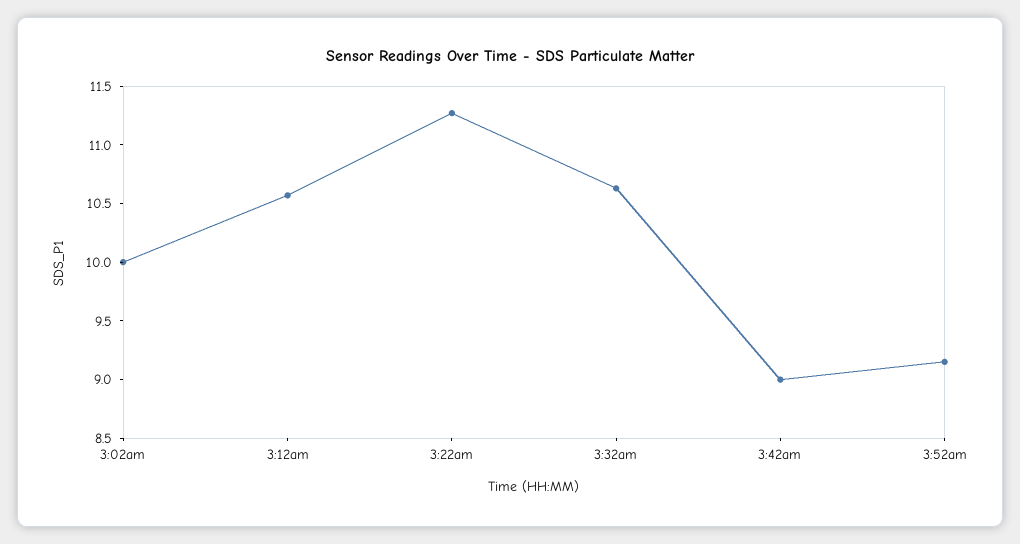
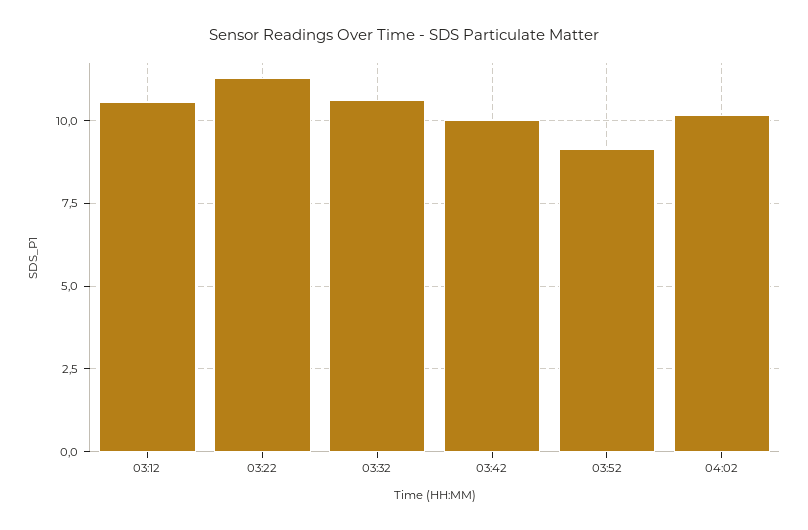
3:02am: 10 -> none
3:42am: 9 -> 10
04:02: none -> 10.25

